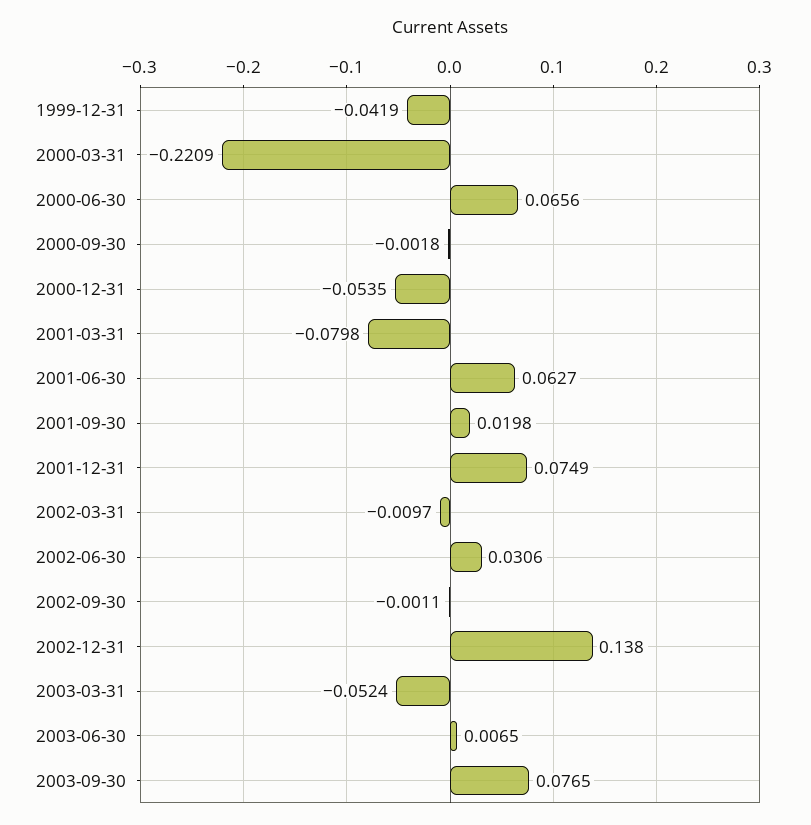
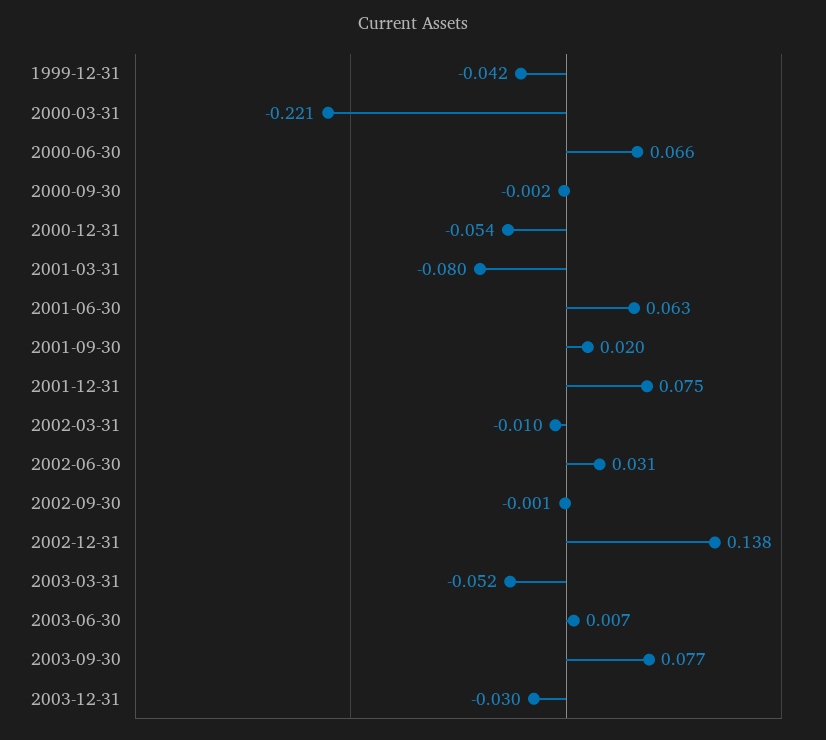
2003-12-31: none -> -0.03

